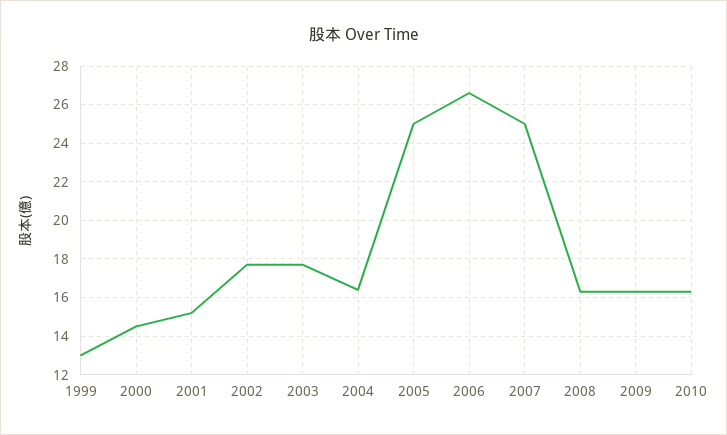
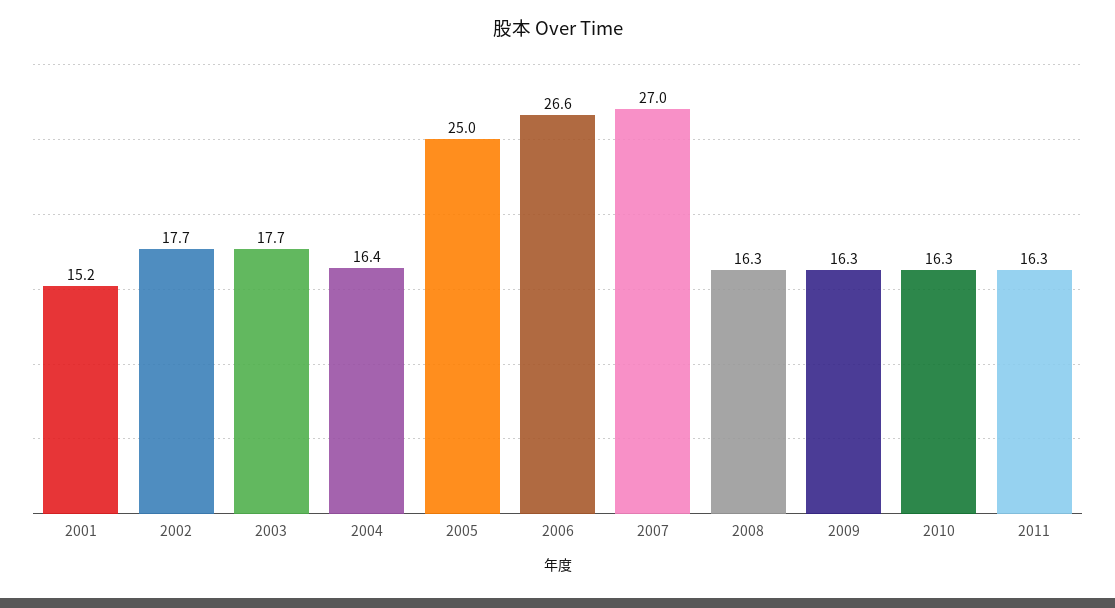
1999: 13 -> none
2000: 14.5 -> none
2007: 25 -> 27
2011: none -> 16.3

